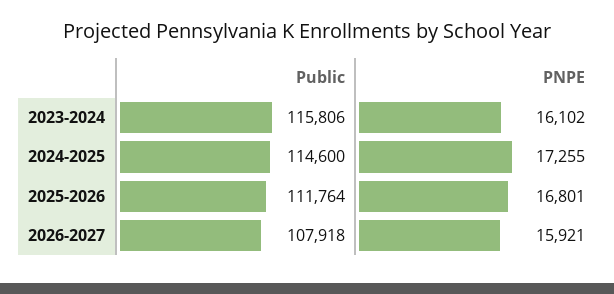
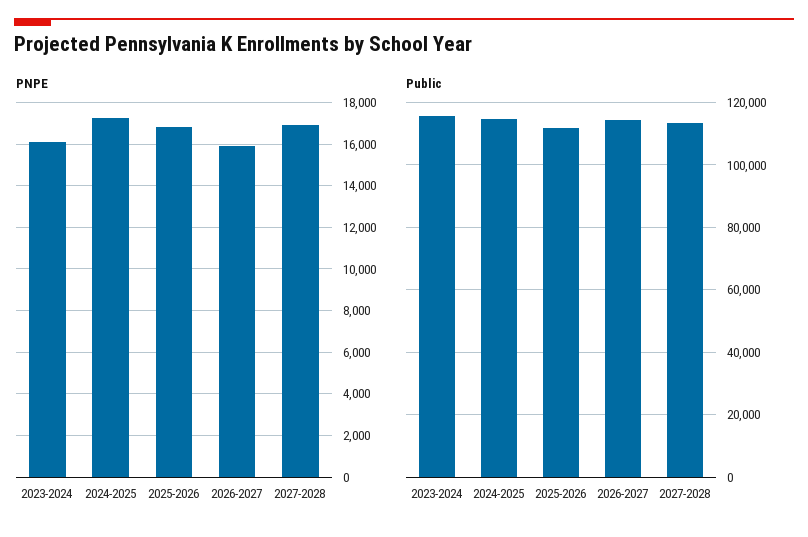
Public, 2026-2027: 107918 -> 114000
PNPE, 2027-2028: none -> 17000
Public, 2027-2028: none -> 114000

